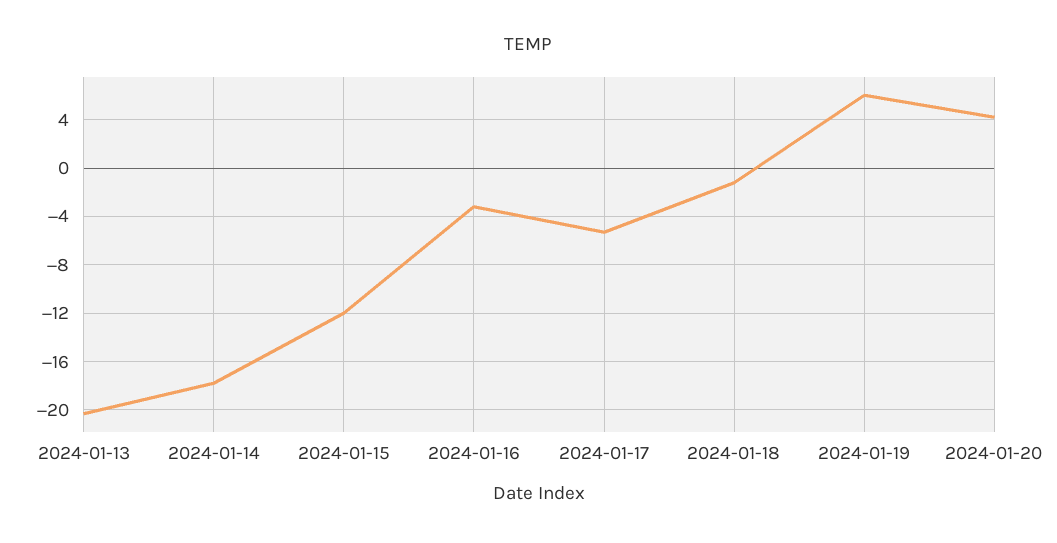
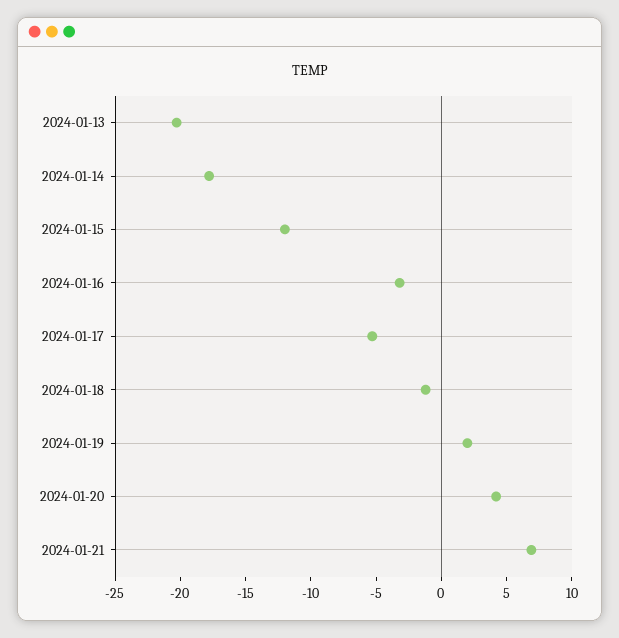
2024-01-19: 6 -> 2
2024-01-21: none -> 7

